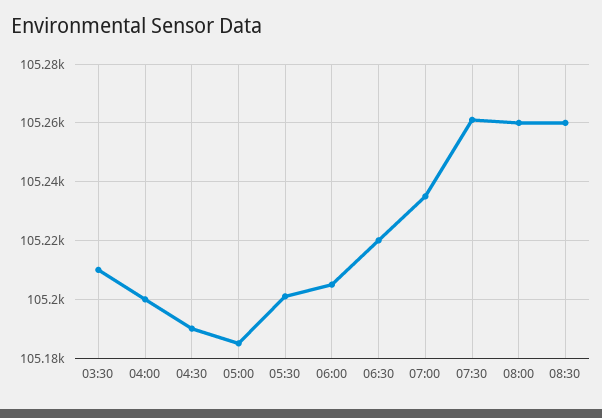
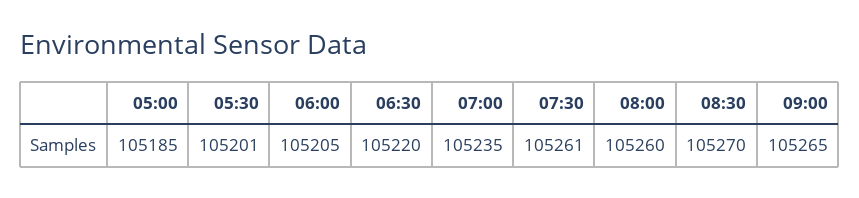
03:30: 105210 -> none
04:00: 105200 -> none
04:30: 105190 -> none
08:30: 105260 -> 105270
09:00: none -> 105265

